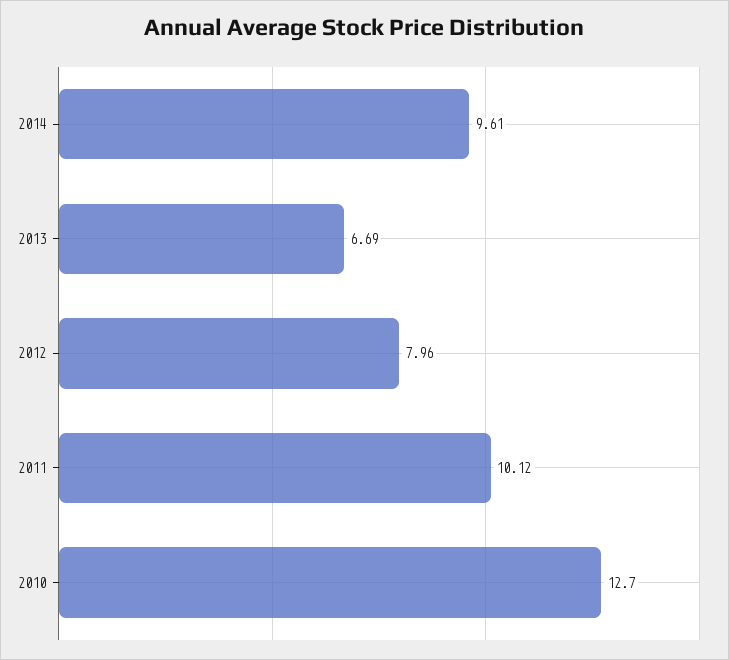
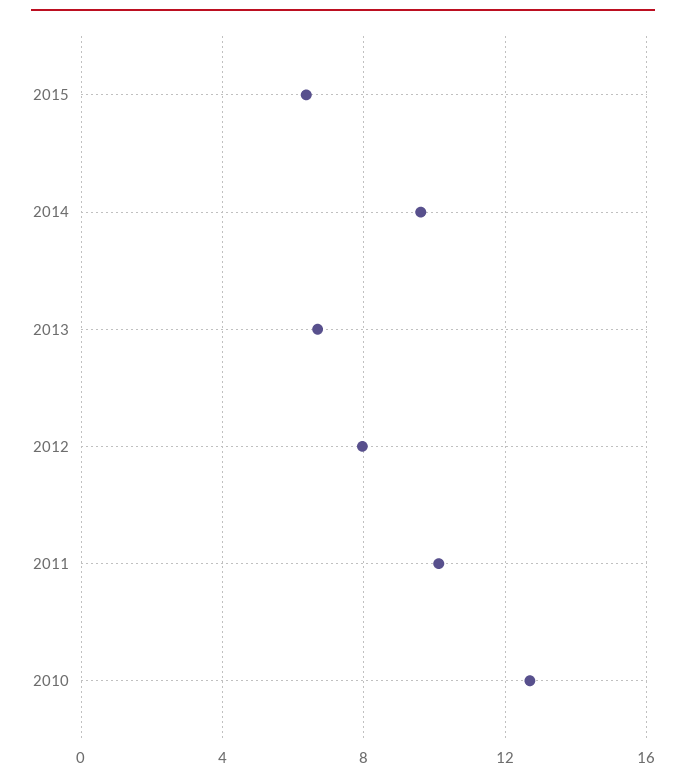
2015: none -> 6.5

